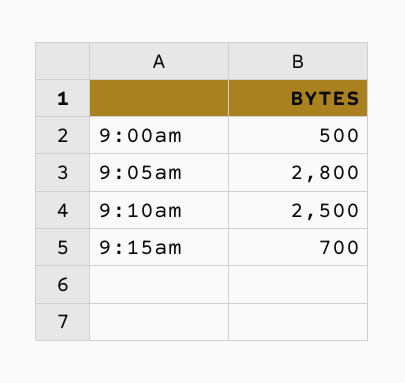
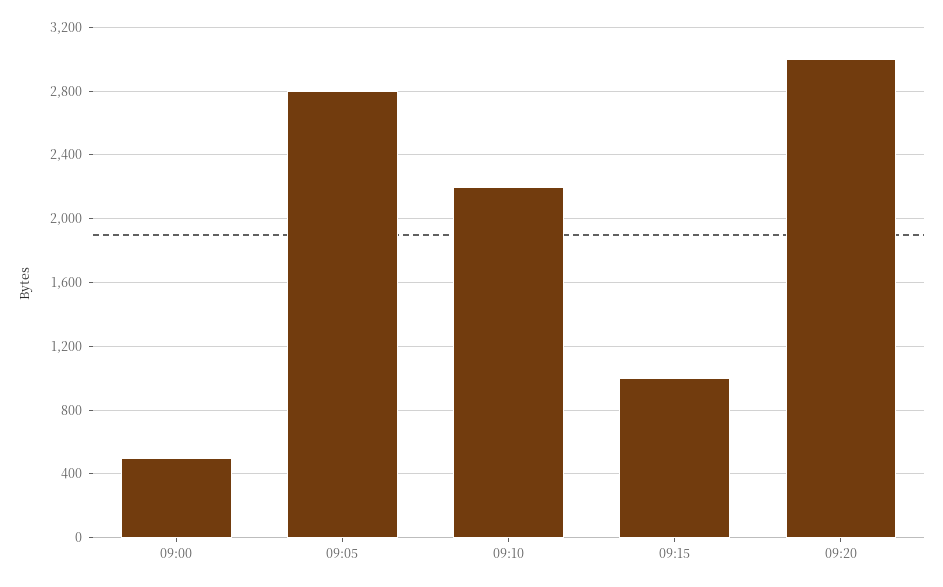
9:10am: 2500 -> 2200
9:15am: 700 -> 1000
09:20: none -> 3000

